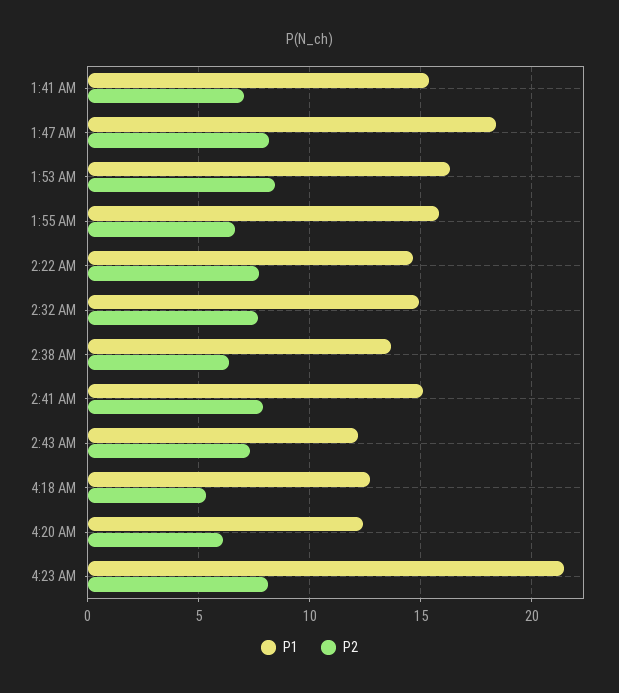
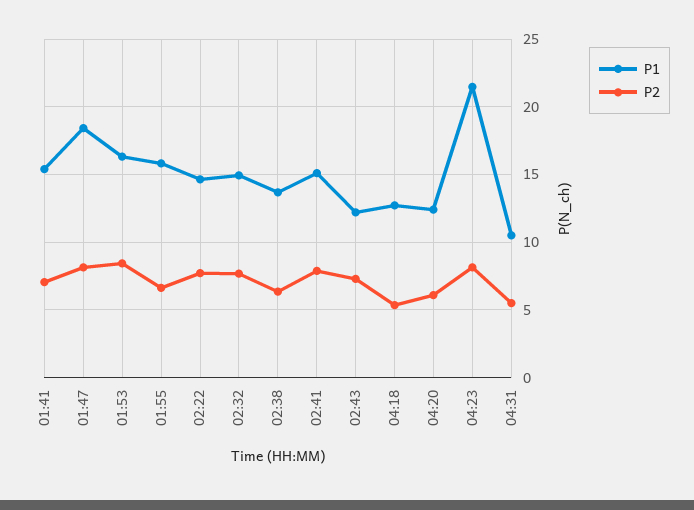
P1, 04:31: none -> 10.5
P2, 04:31: none -> 5.5

